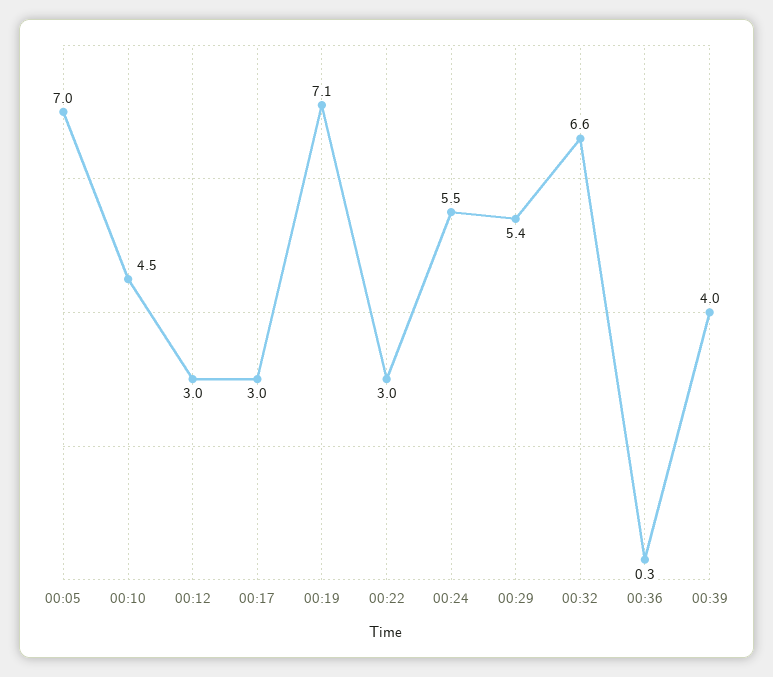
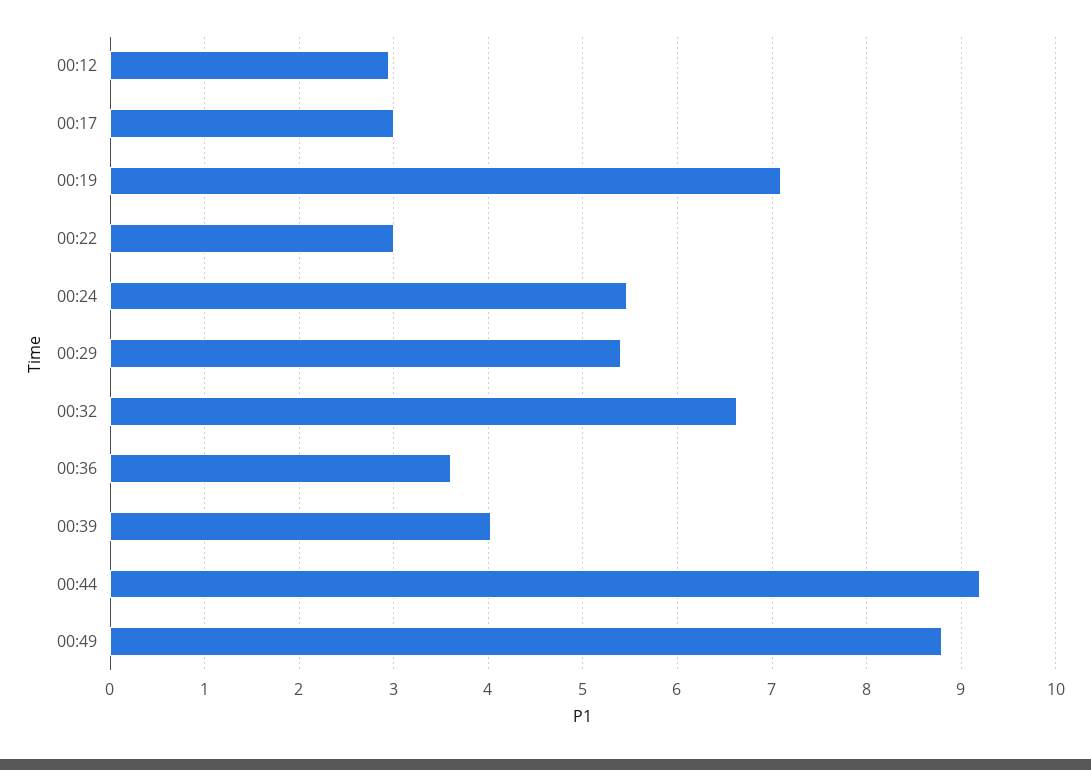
00:05: 7 -> none
00:10: 4.5 -> none
00:36: 0.3 -> 3.6
00:44: none -> 9.2
00:49: none -> 8.8

